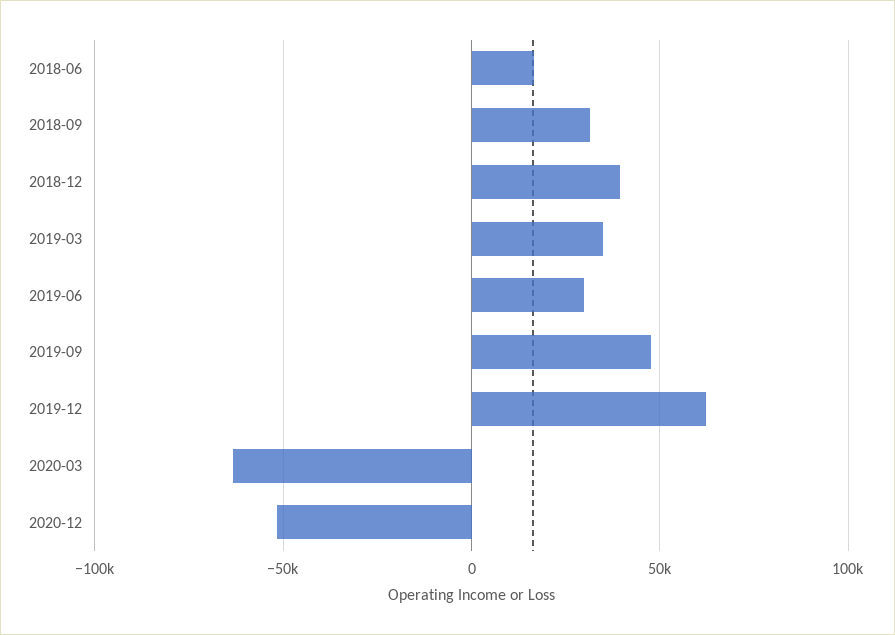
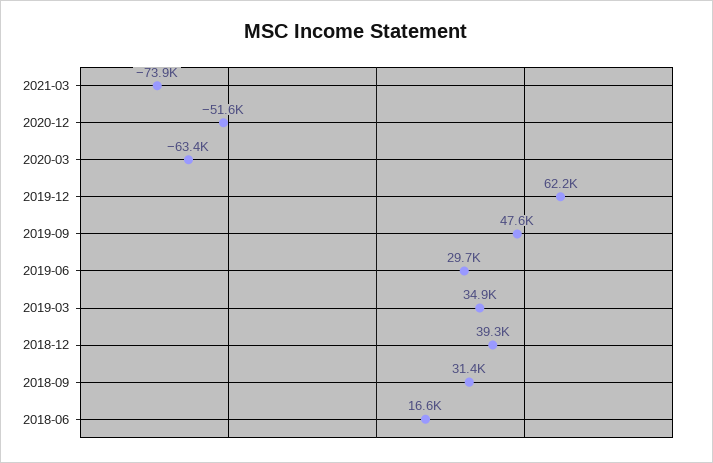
2021-03: none -> -73900

